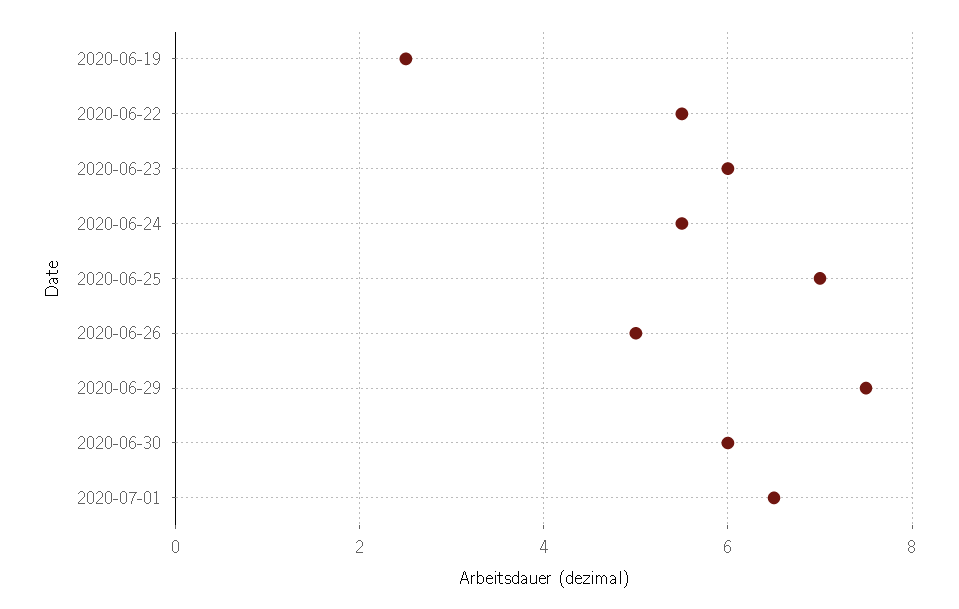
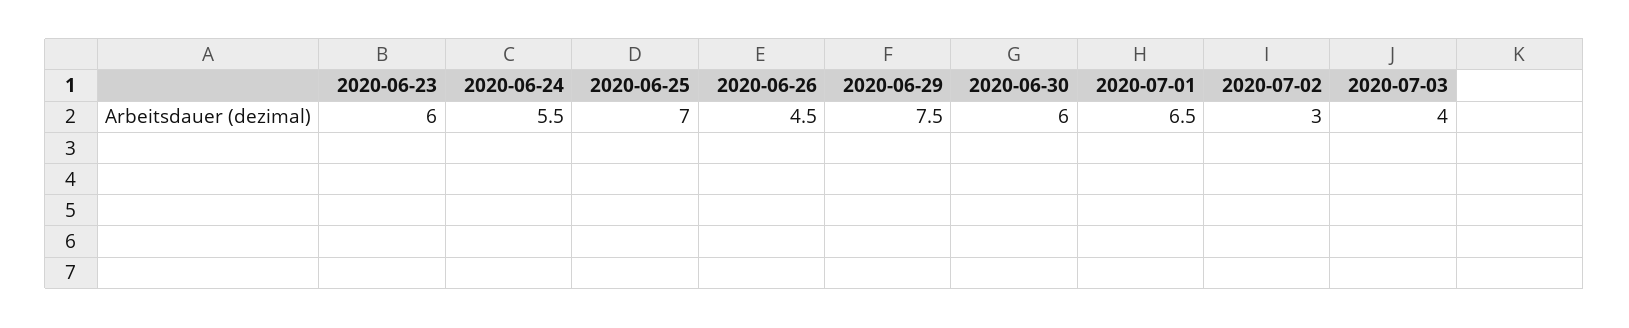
2020-06-19: 2.5 -> none
2020-06-22: 5.5 -> none
2020-06-26: 5 -> 4.5
2020-07-02: none -> 3
2020-07-03: none -> 4

